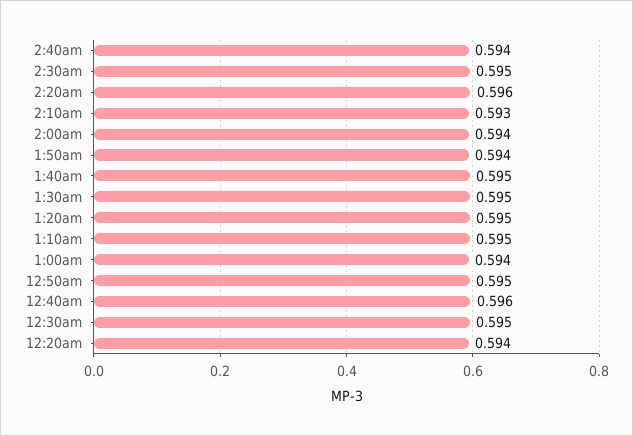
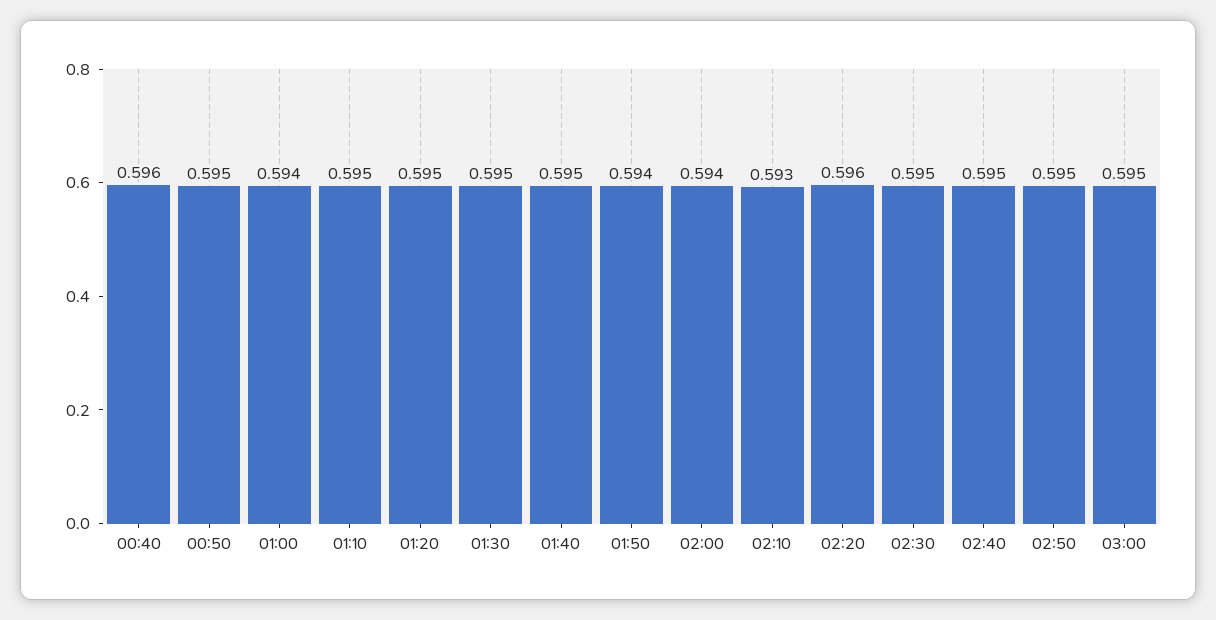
2:40am: 0.594 -> 0.595
12:30am: 0.595 -> none
12:20am: 0.594 -> none
02:50: none -> 0.595
03:00: none -> 0.595

